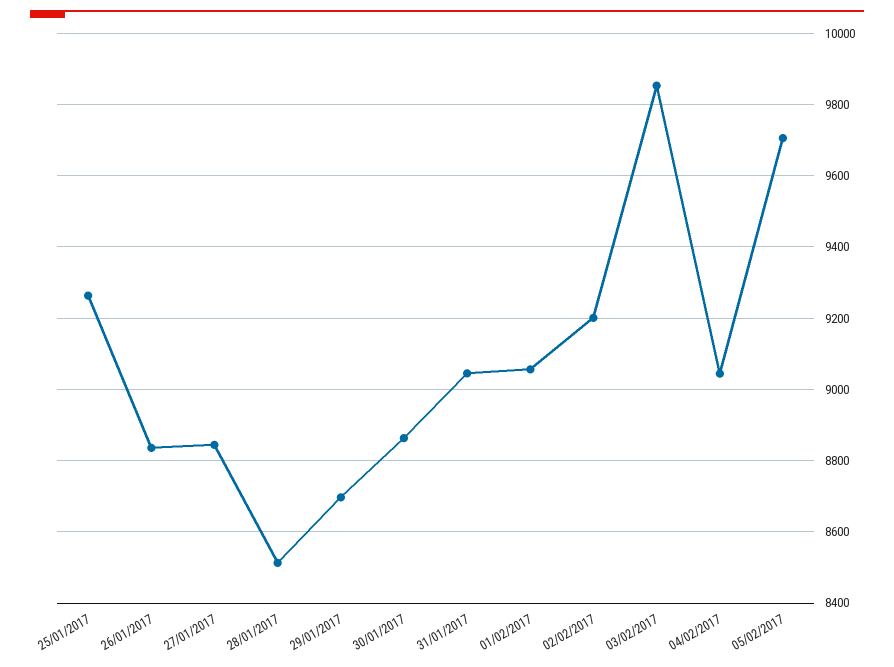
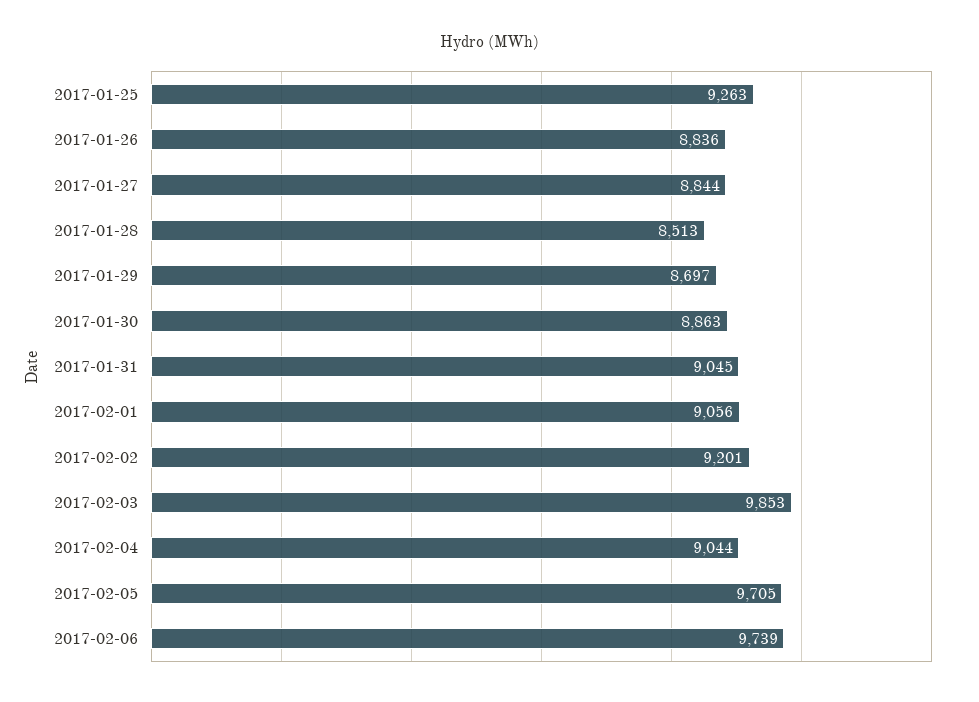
2017-02-06: none -> 9739

